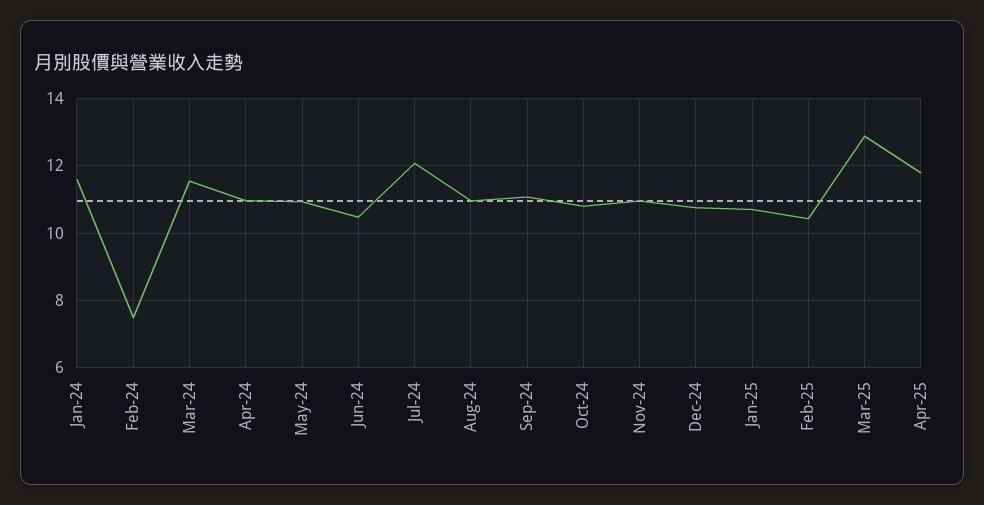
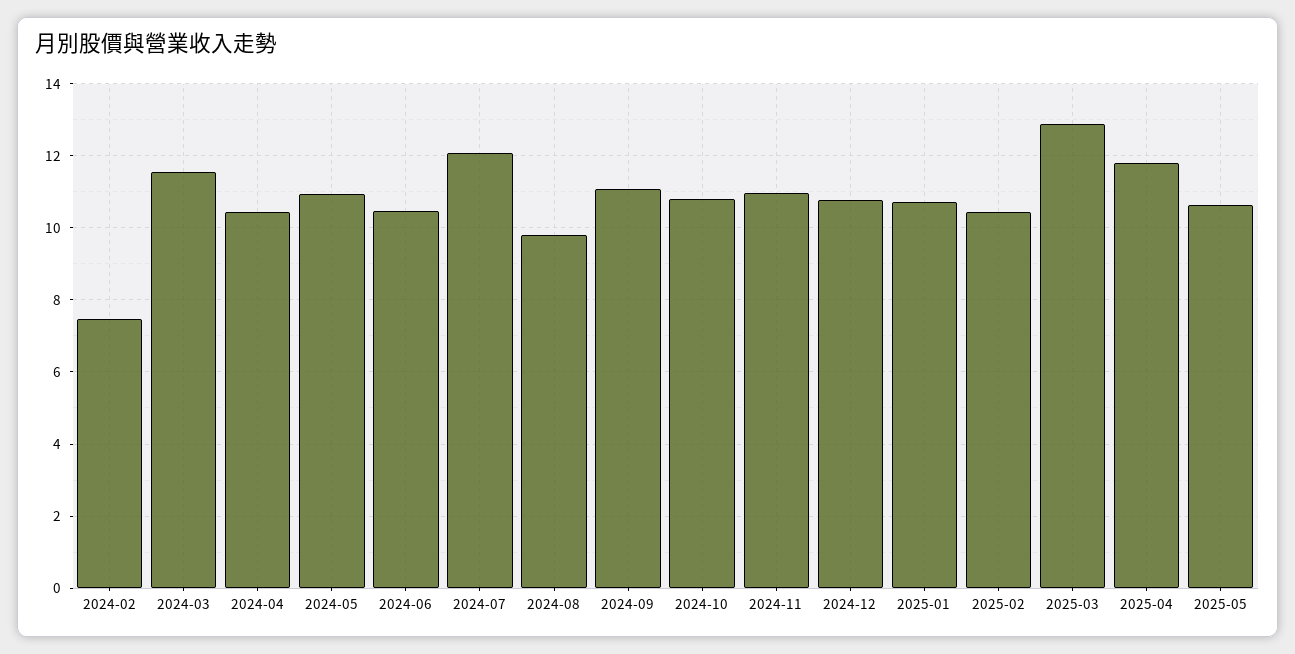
Jan-24: 11.6 -> none
Apr-24: 11 -> 10.4
Aug-24: 11 -> 9.8
2025-05: none -> 10.6

